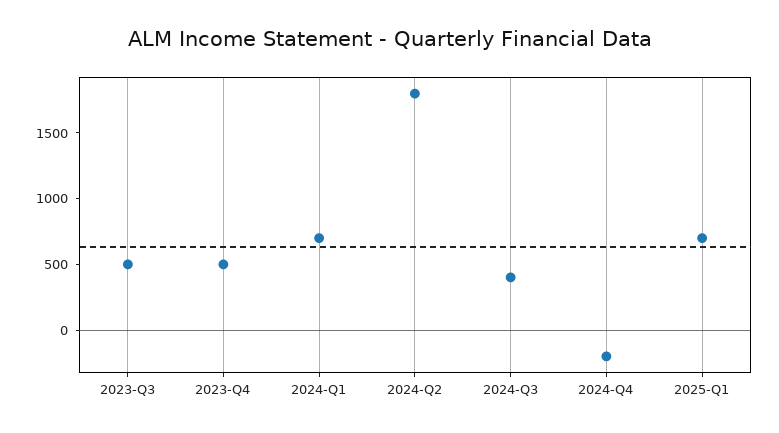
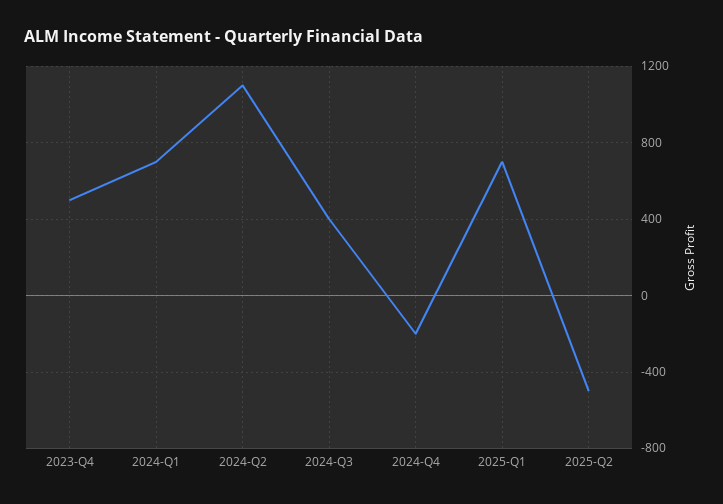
2023-Q3: 500 -> none
2024-Q2: 1800 -> 1100
2025-Q2: none -> -500

